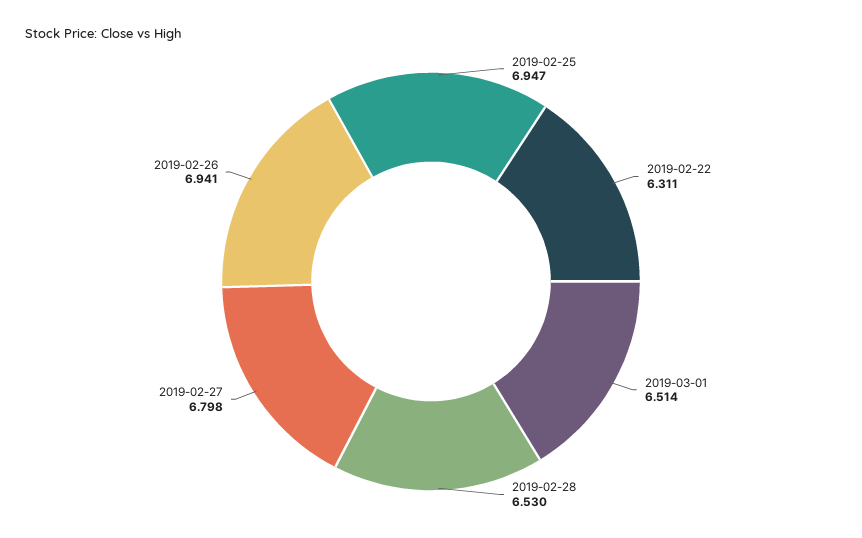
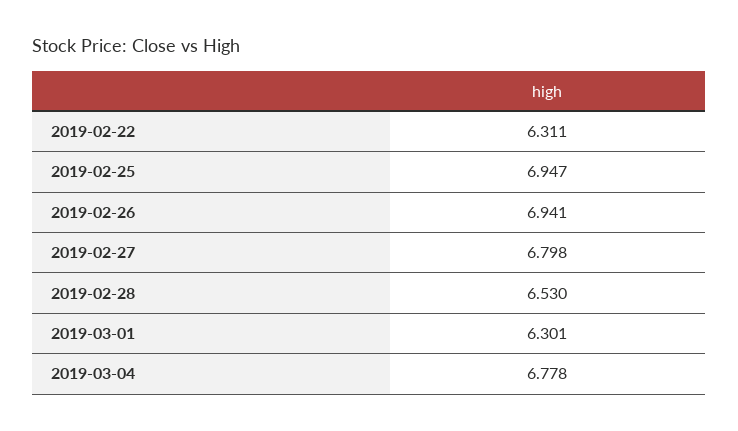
2019-03-01: 6.514 -> 6.301
2019-03-04: none -> 6.778

